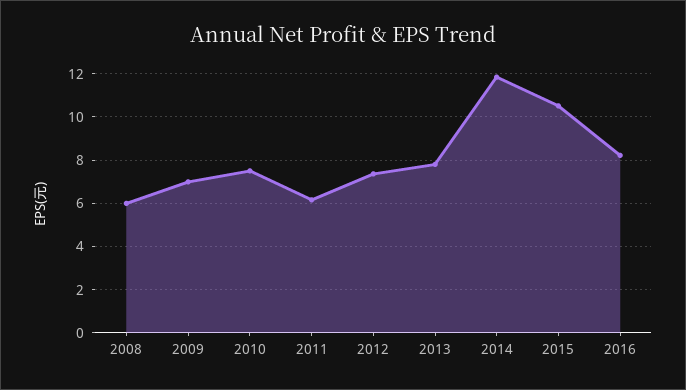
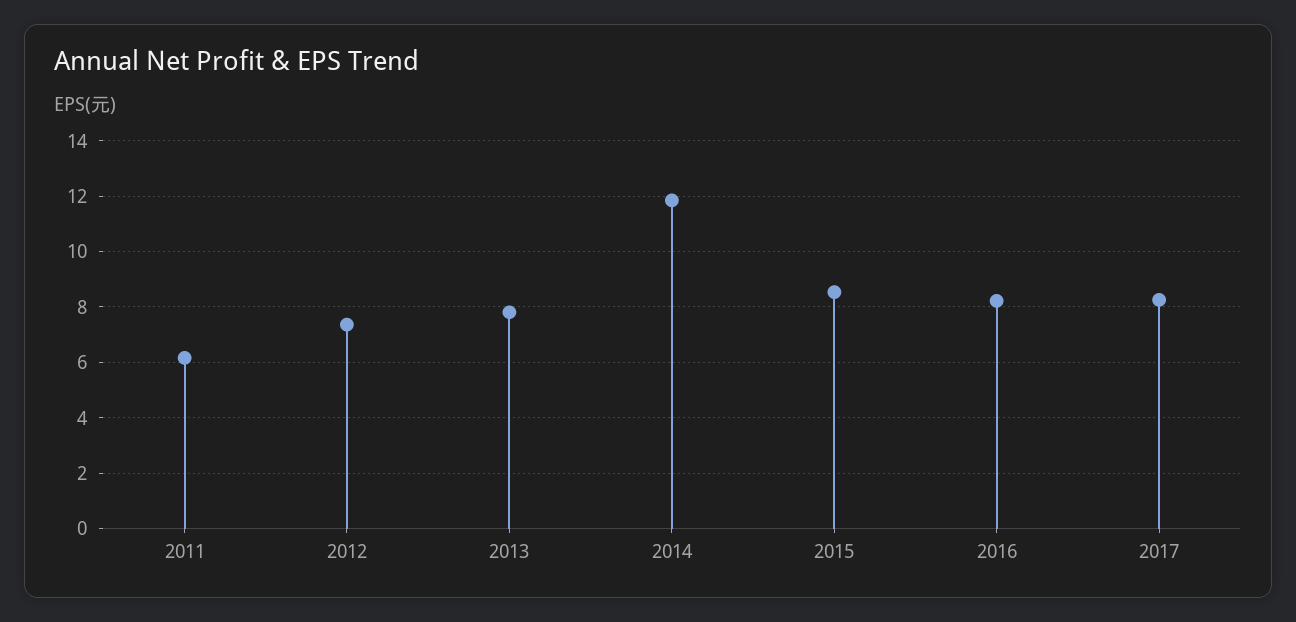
2008: 6 -> none
2009: 7 -> none
2010: 7.5 -> none
2015: 10.5 -> 8.5
2017: none -> 8.25

